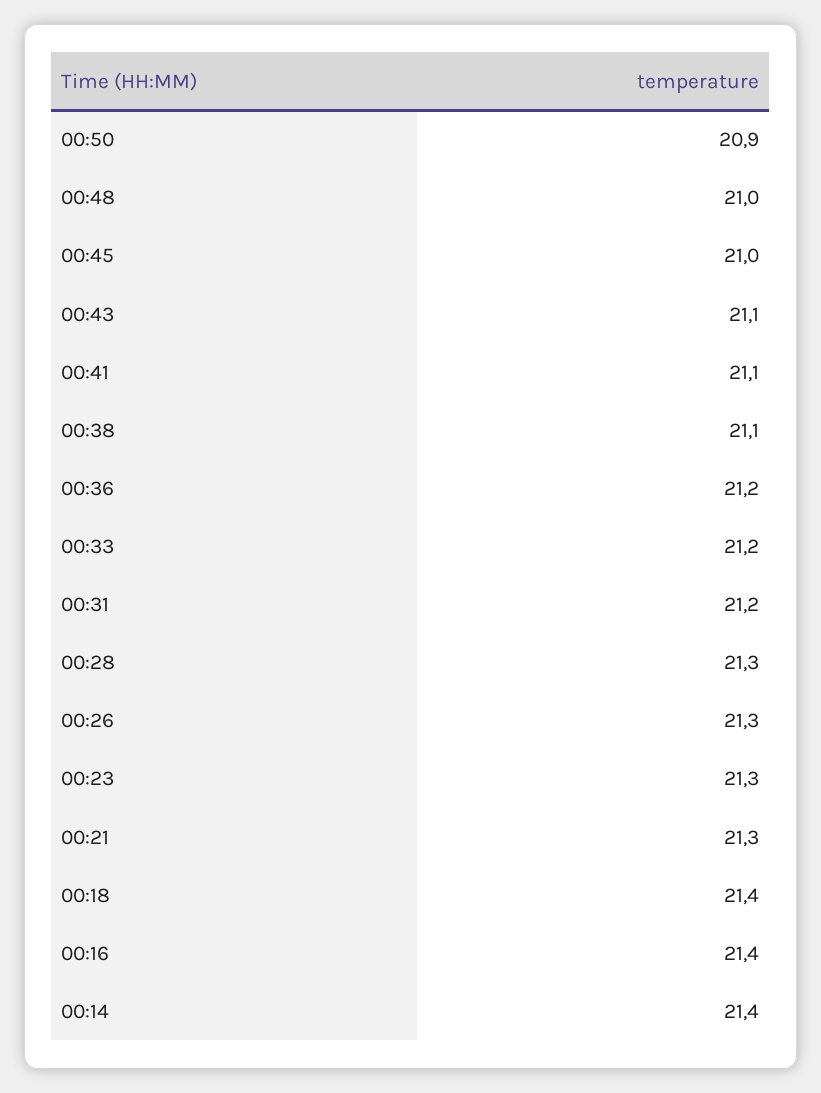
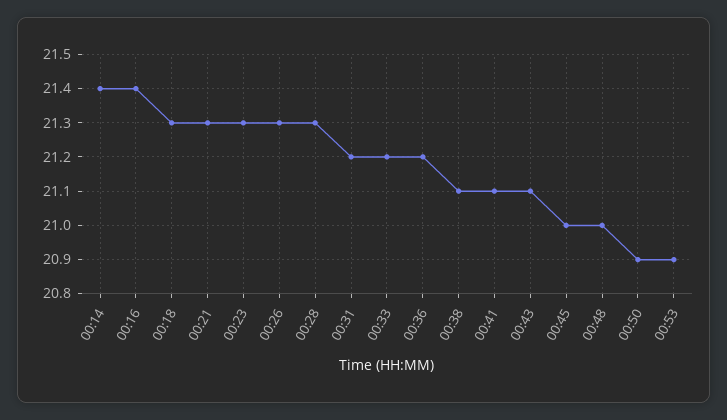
00:18: 21.4 -> 21.3
00:53: none -> 20.9

